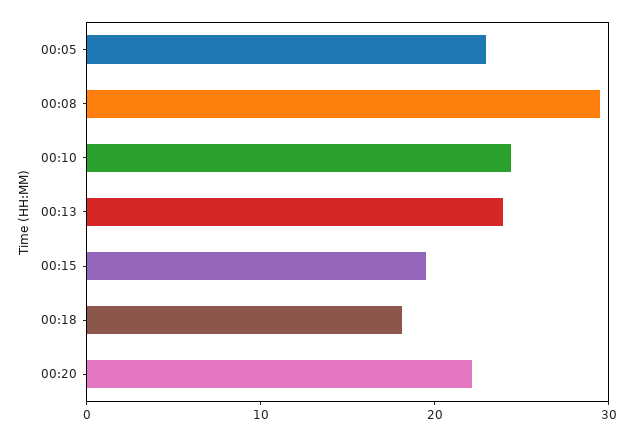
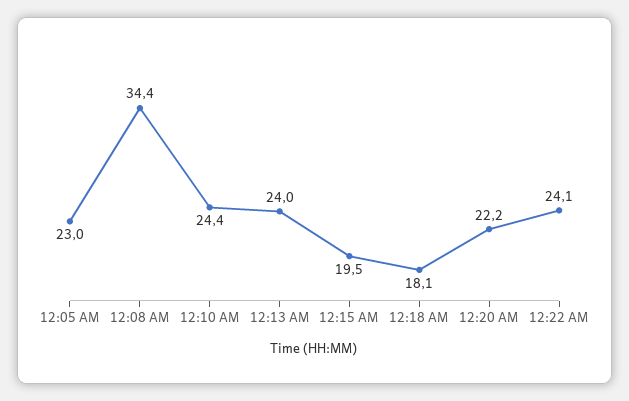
00:08: 30 -> 34.4
12:22 AM: none -> 24.1

